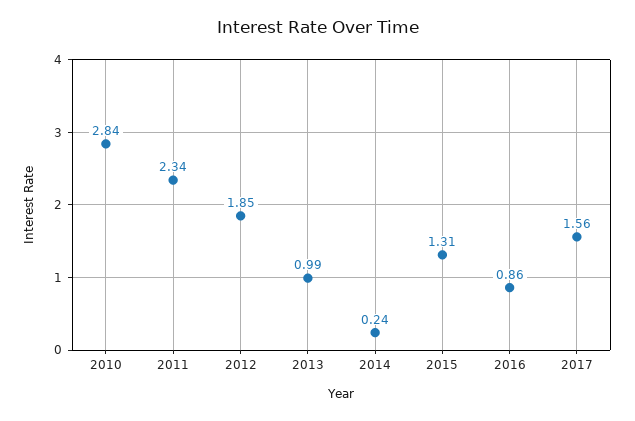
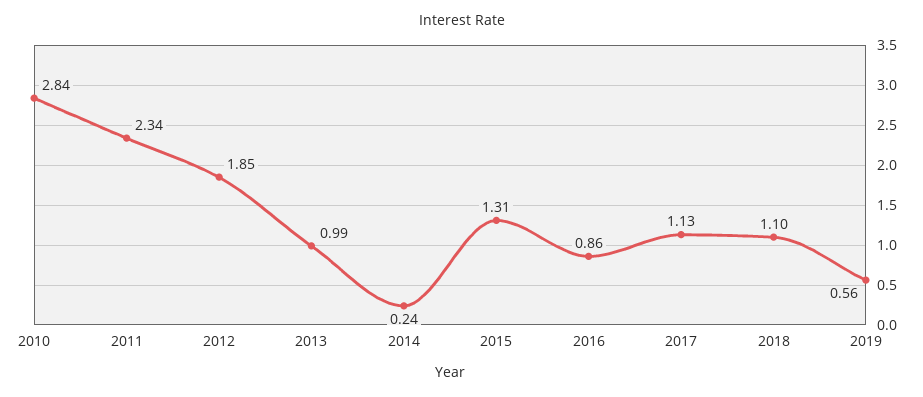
2017: 1.56 -> 1.13
2018: none -> 1.1
2019: none -> 0.56

